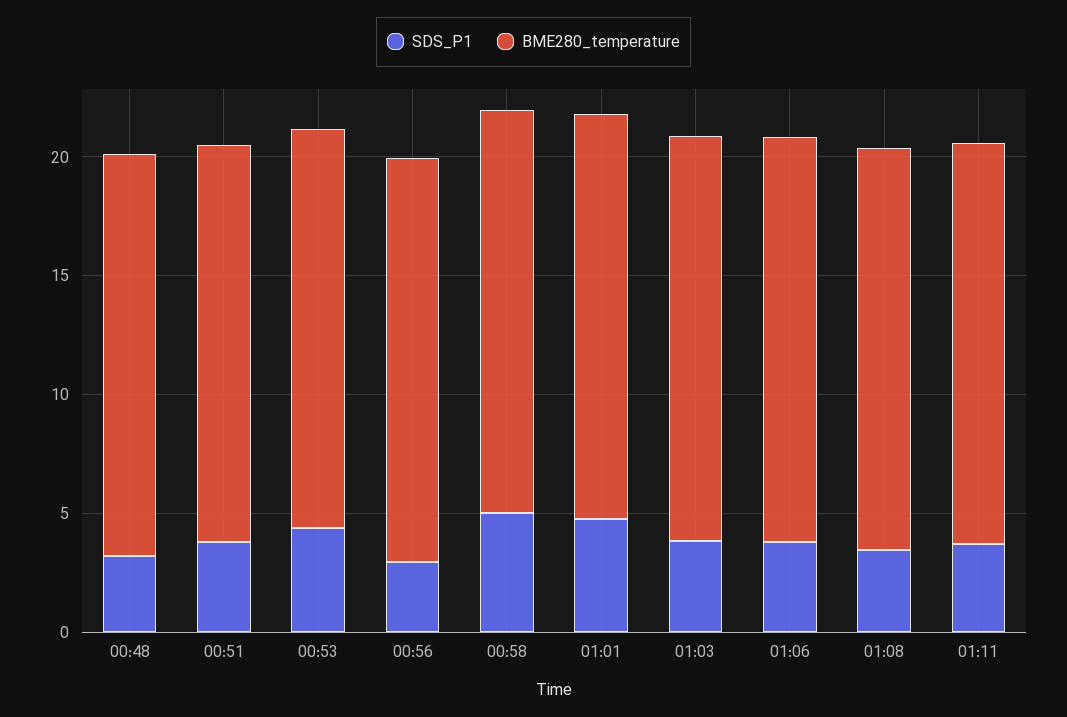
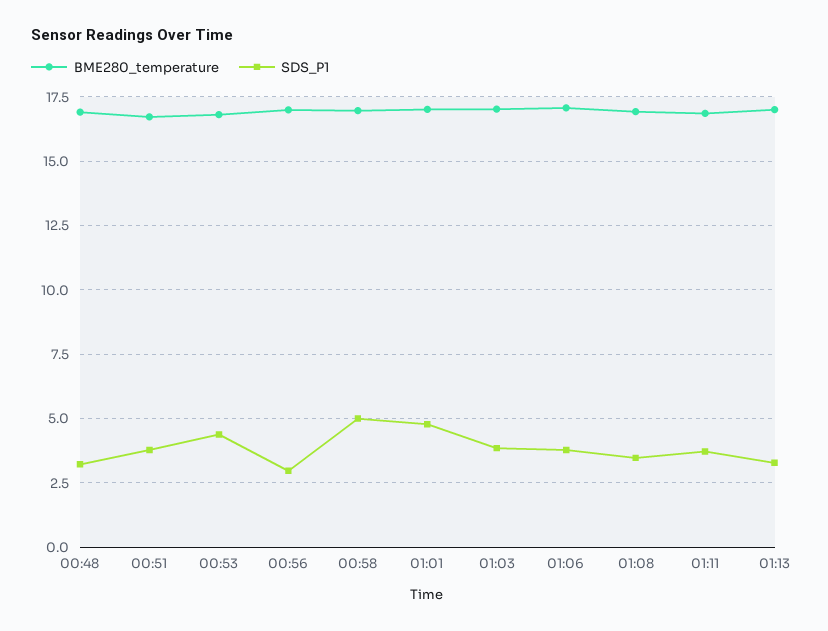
BME280_temperature, 01:13: none -> 17
SDS_P1, 01:13: none -> 3.25

